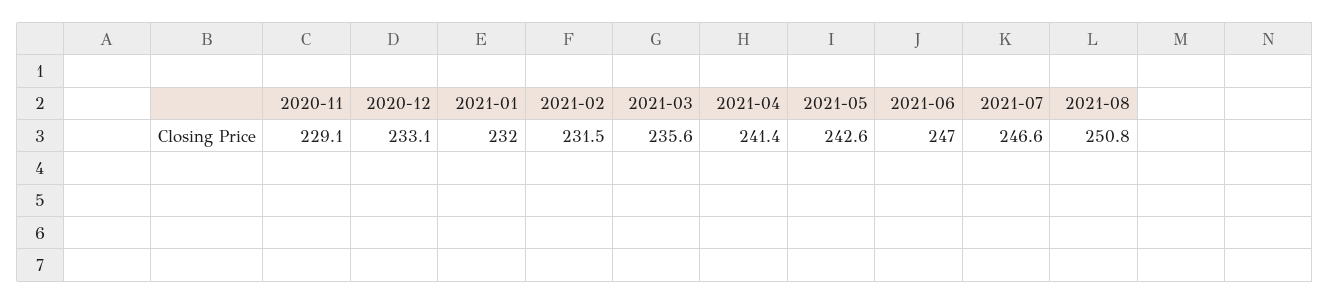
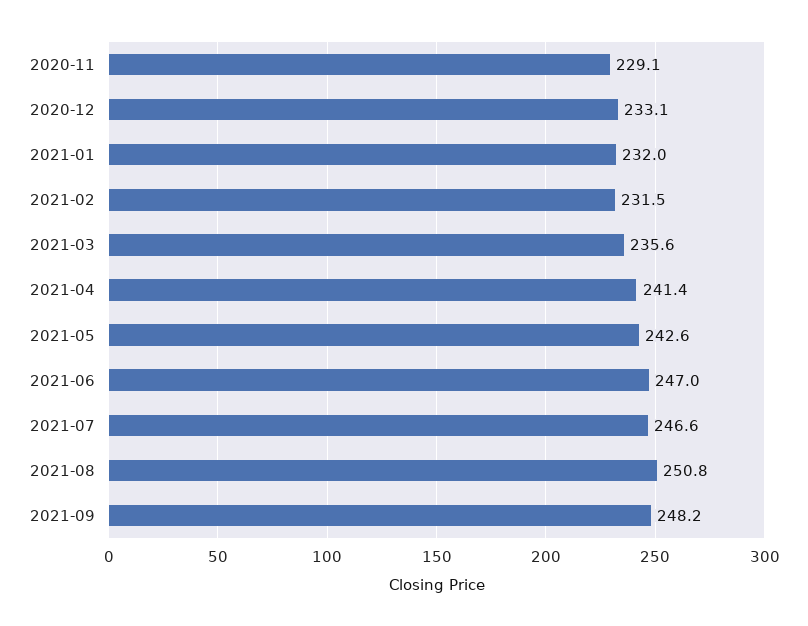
2021-09: none -> 248.2

